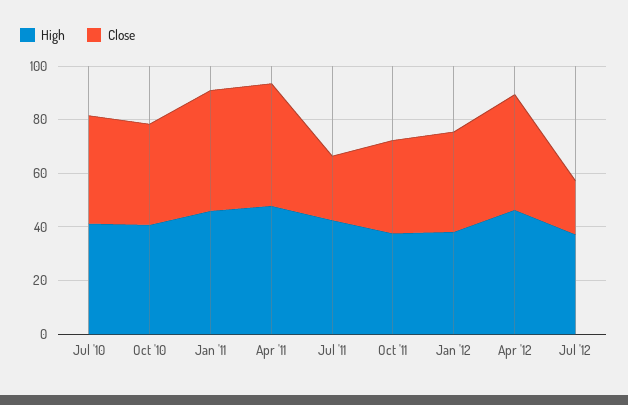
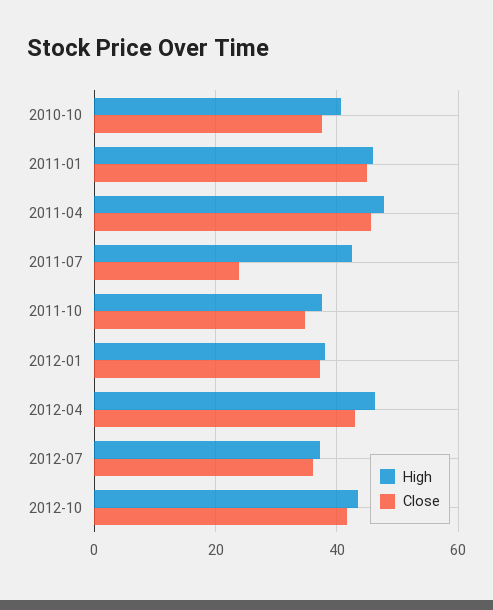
High, Jul '10: 40 -> none
Close, Jul '10: 40 -> none
Close, Jul '12: 20 -> 36
High, 2012-10: none -> 44
Close, 2012-10: none -> 42

